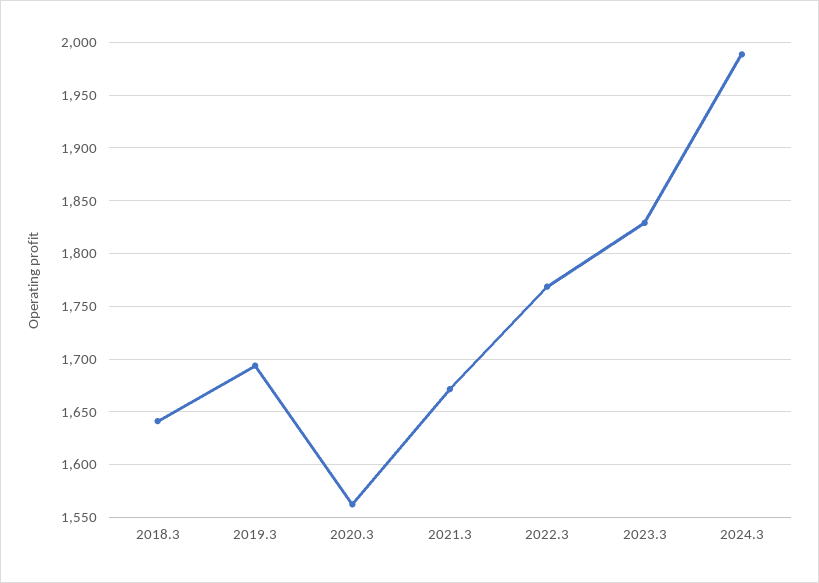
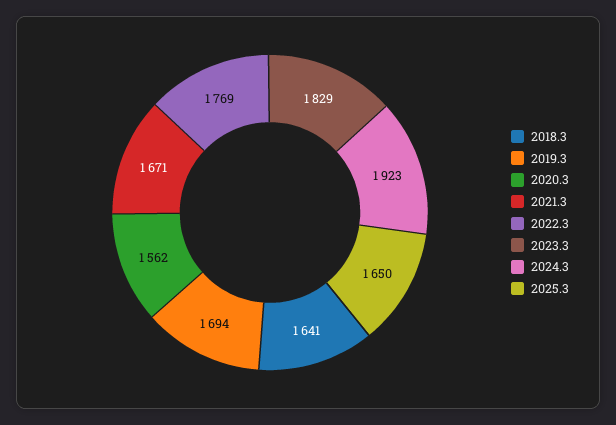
2024.3: 1990 -> 1923
2025.3: none -> 1650

